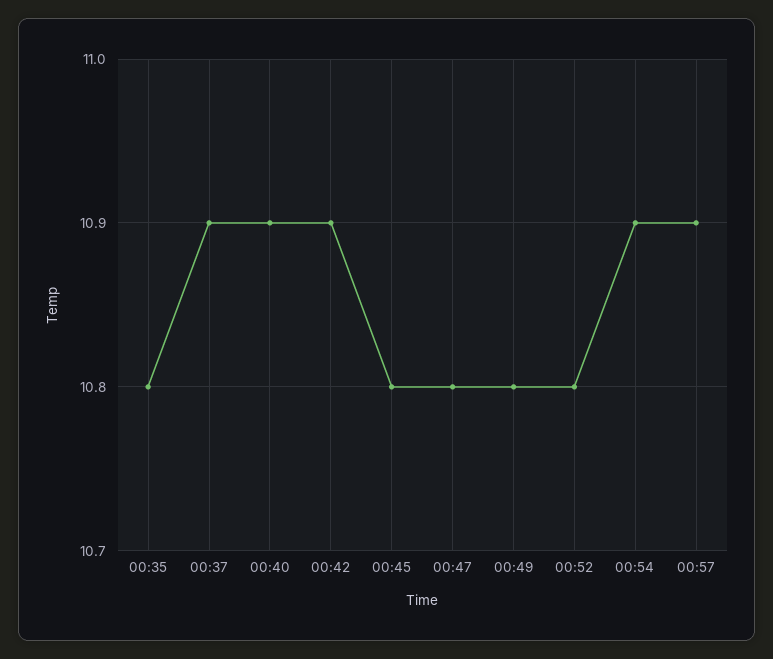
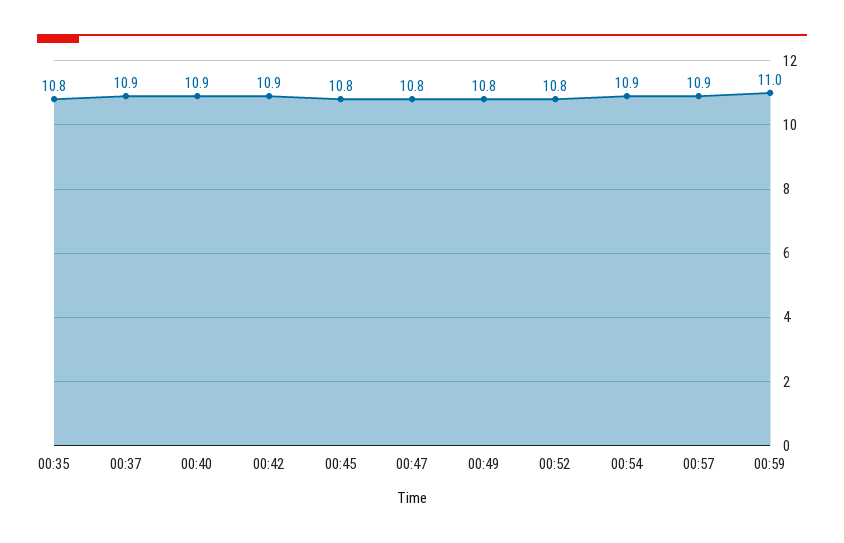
00:59: none -> 11

